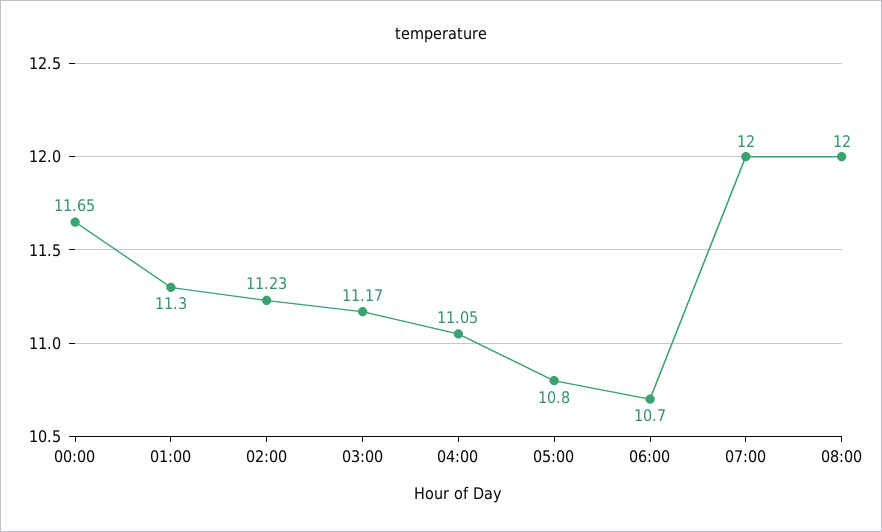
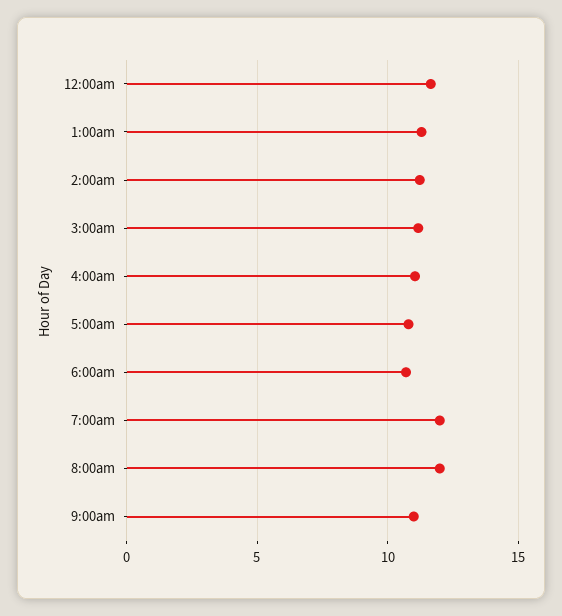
9:00am: none -> 11

